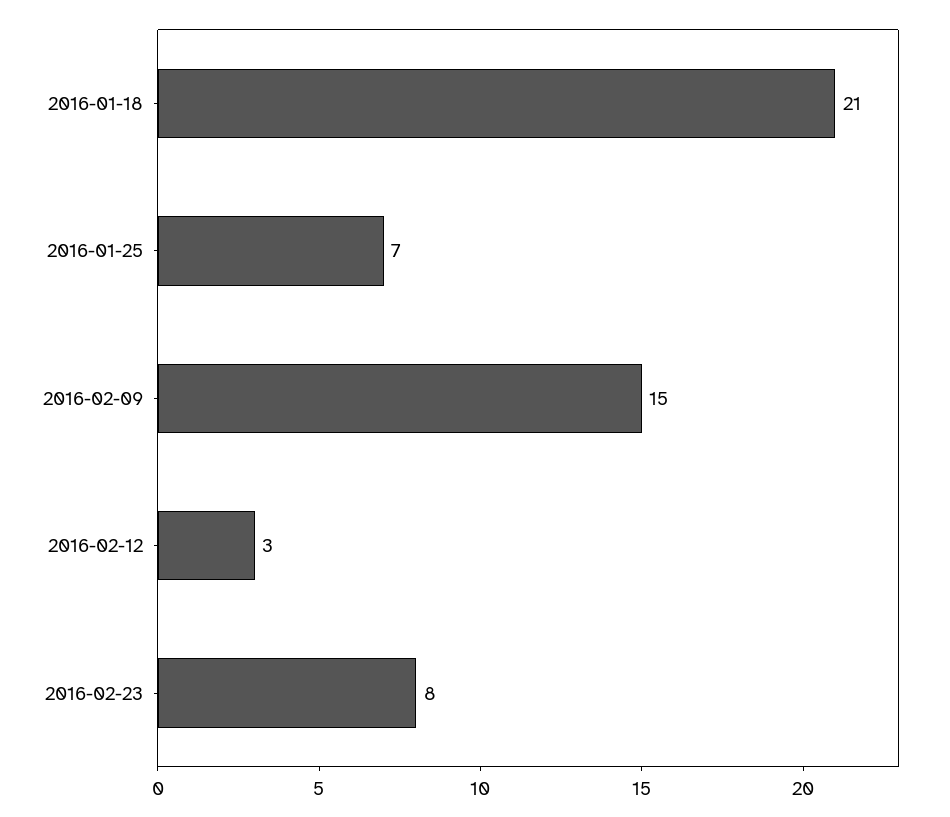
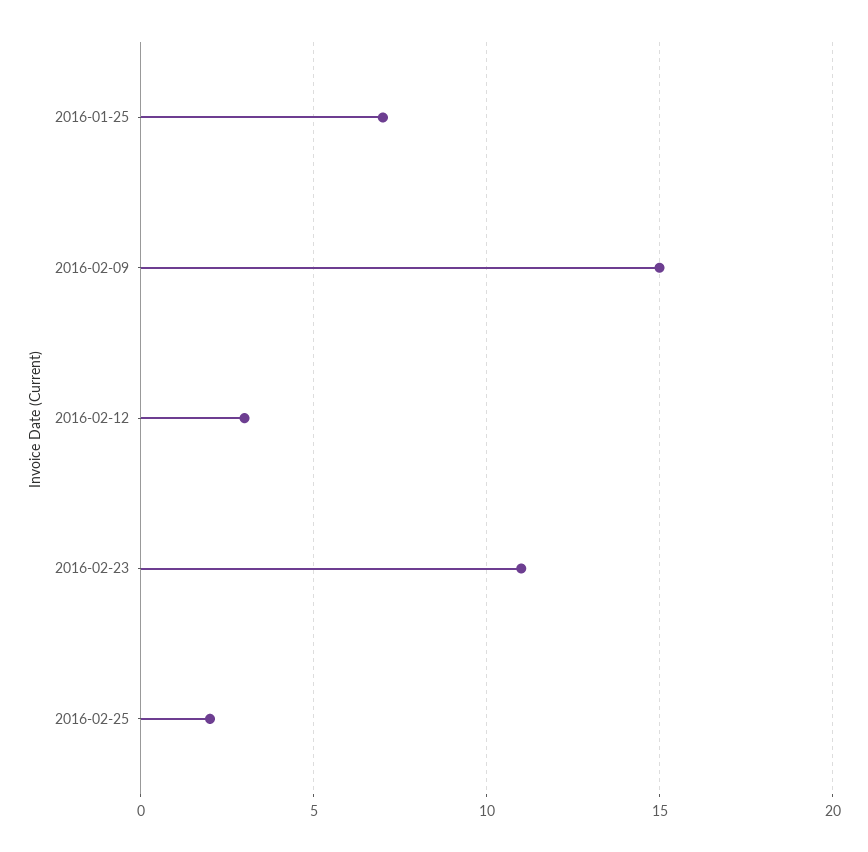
2016-01-18: 21 -> none
2016-02-23: 8 -> 11
2016-02-25: none -> 2

